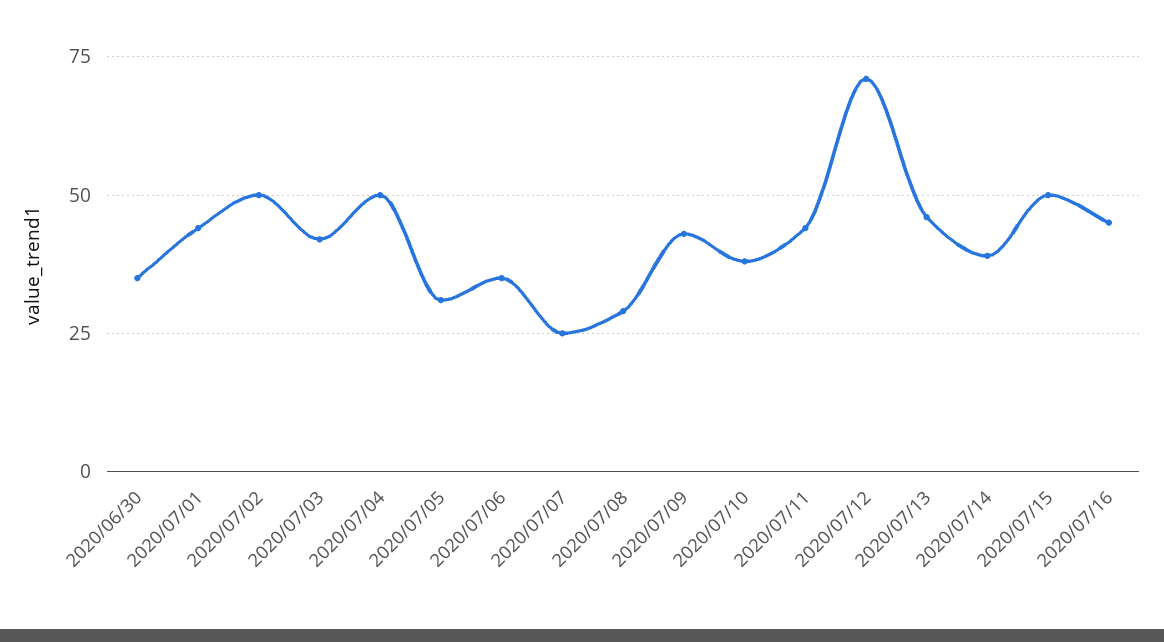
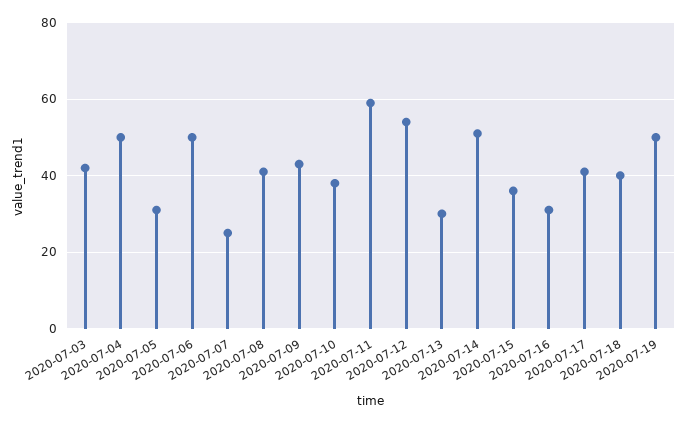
2020/06/30: 35 -> none
2020/07/01: 45 -> none
2020/07/02: 50 -> none
2020/07/06: 35 -> 50
2020/07/08: 30 -> 40
2020/07/11: 45 -> 60
2020/07/12: 70 -> 55
2020/07/13: 45 -> 30
2020/07/14: 40 -> 50
2020/07/15: 50 -> 35
2020/07/16: 45 -> 30
2020-07-17: none -> 40
2020-07-18: none -> 40
2020-07-19: none -> 50

